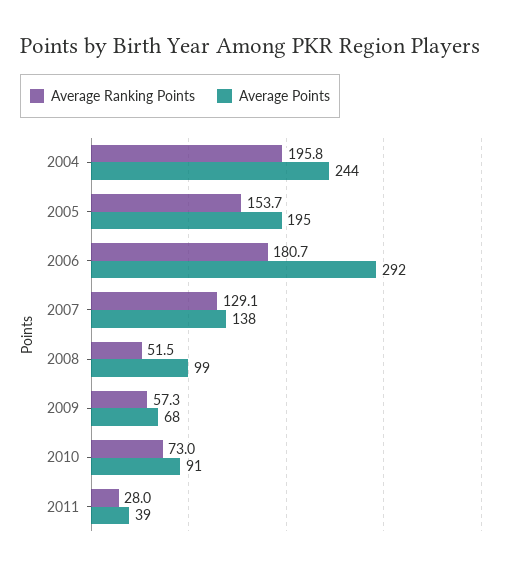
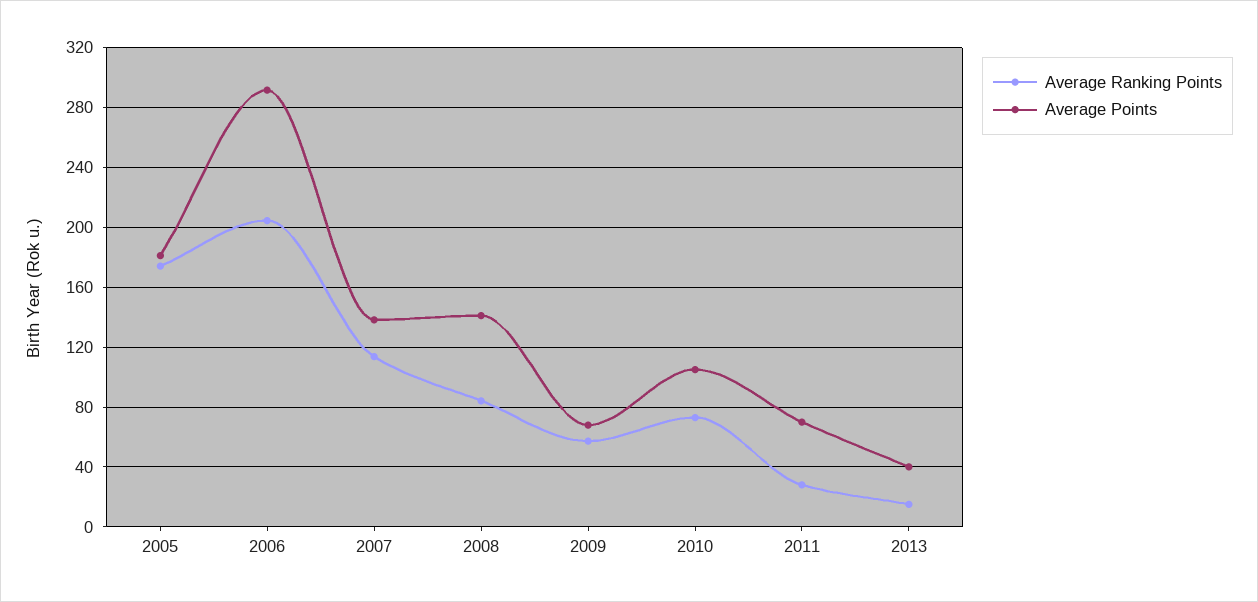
Average Ranking Points, 2004: 195.8 -> none
Average Points, 2004: 244 -> none
Average Ranking Points, 2005: 153.7 -> 175
Average Points, 2005: 195 -> 180
Average Ranking Points, 2006: 180.7 -> 205
Average Ranking Points, 2007: 129.1 -> 115
Average Ranking Points, 2008: 51.5 -> 85
Average Points, 2008: 99 -> 140
Average Points, 2010: 91 -> 105
Average Points, 2011: 39 -> 70
Average Ranking Points, 2013: none -> 15
Average Points, 2013: none -> 40

